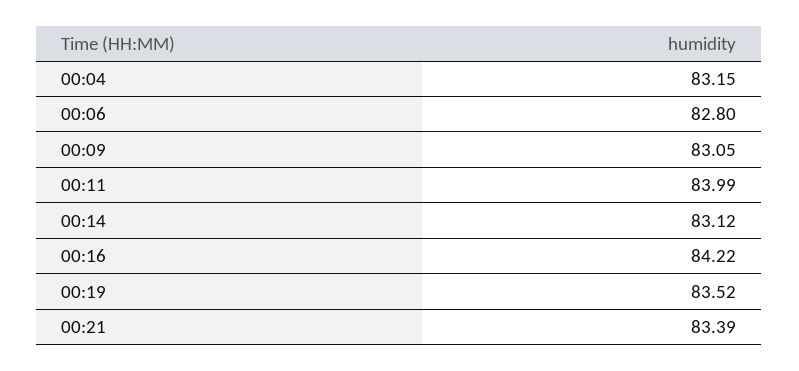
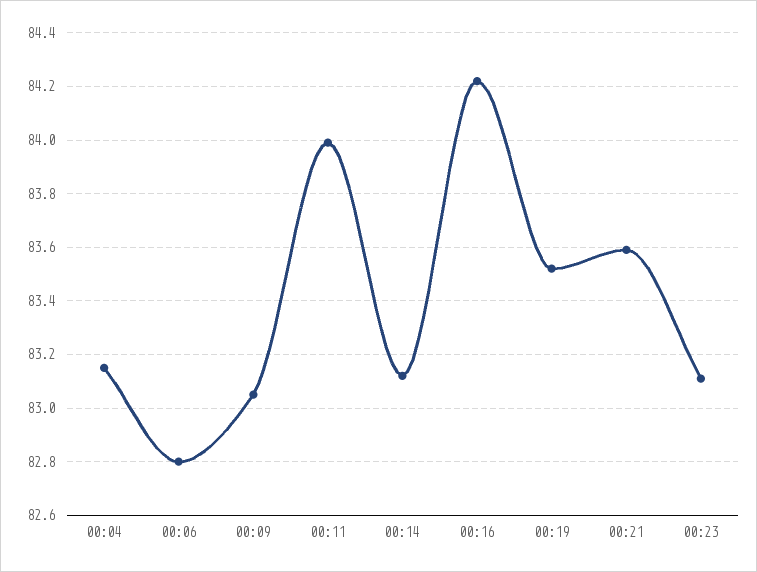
00:21: 83.39 -> 83.6
00:23: none -> 83.1

